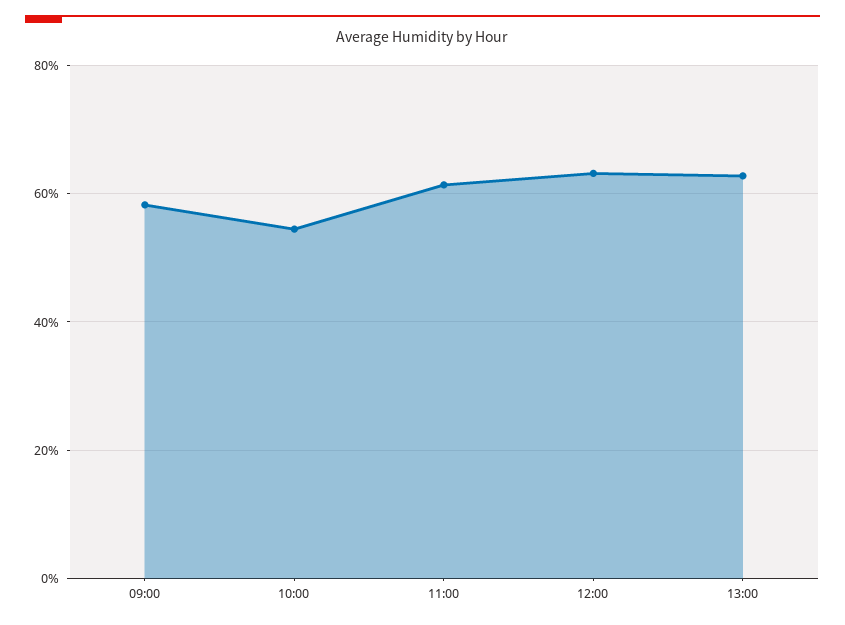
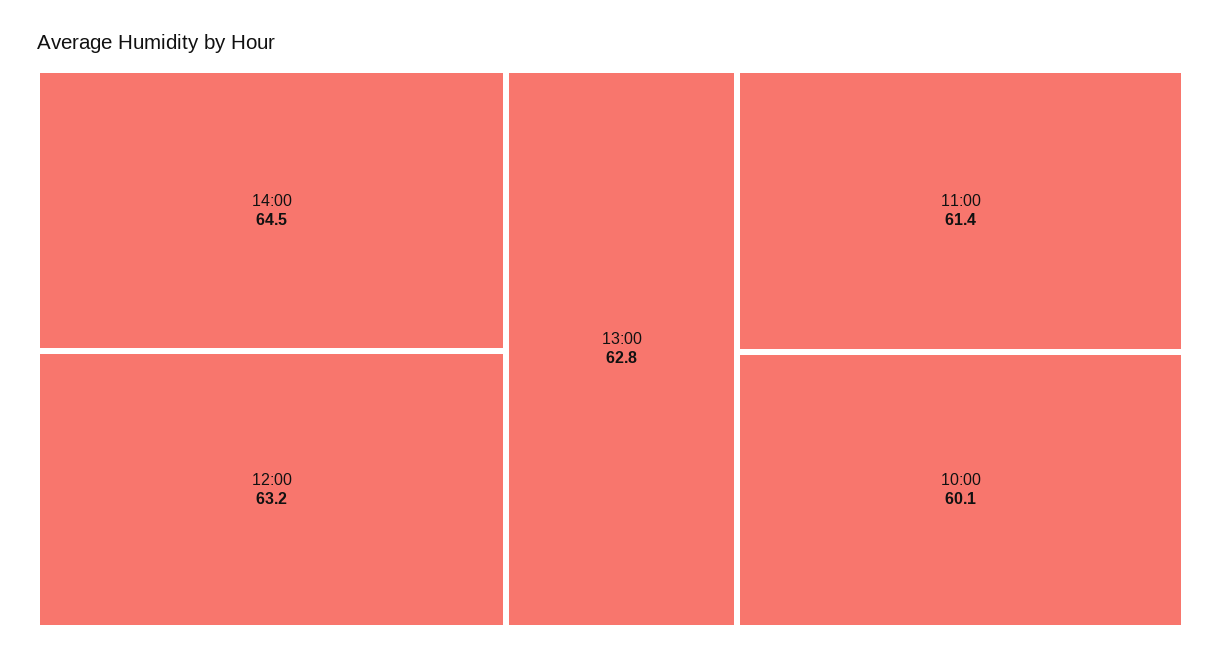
09:00: 58 -> none
10:00: 54 -> 60.1
14:00: none -> 64.5

